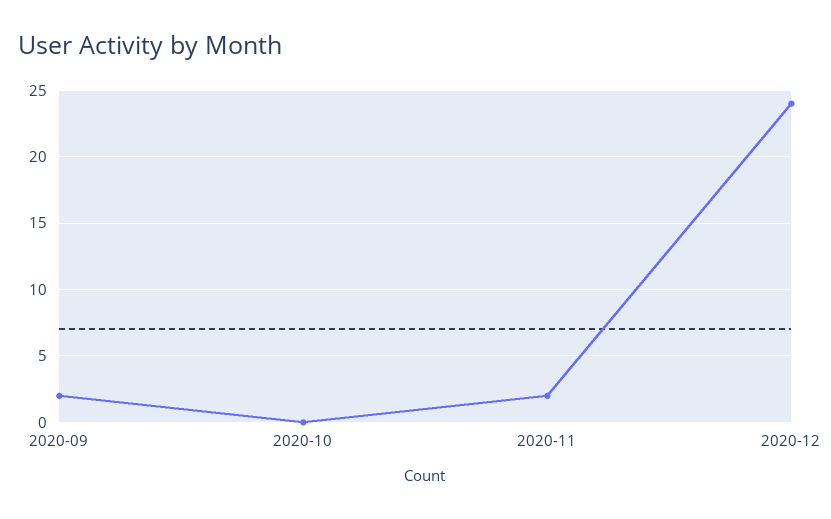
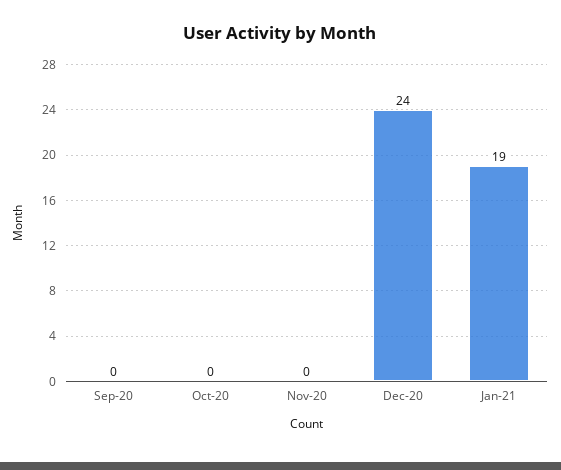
2020-09: 2 -> 0
2020-11: 2 -> 0
Jan-21: none -> 19

